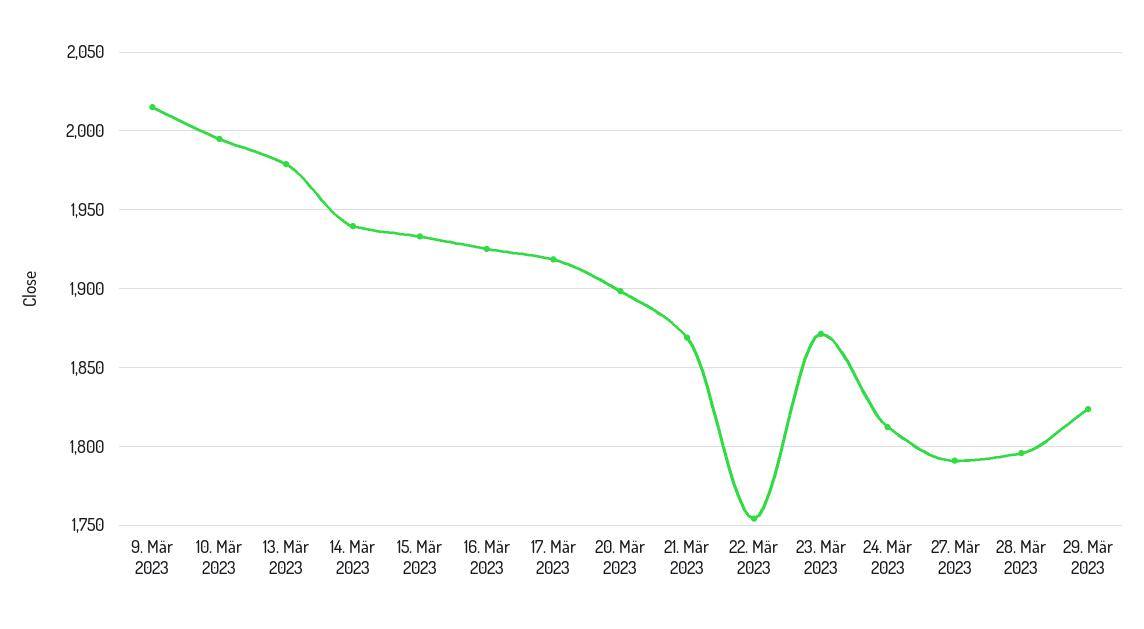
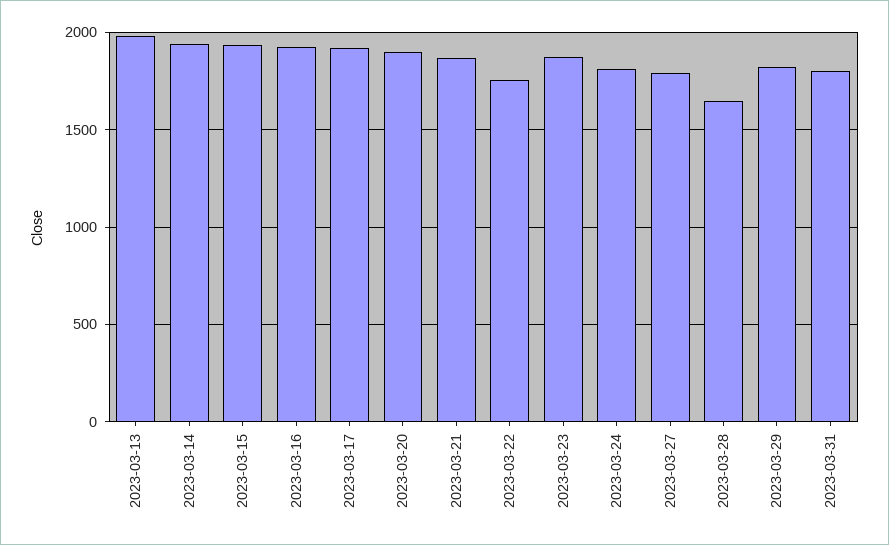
9. Mär 2023: 2015 -> none
10. Mär 2023: 1995 -> none
28. Mär 2023: 1795 -> 1650
2023-03-31: none -> 1800

